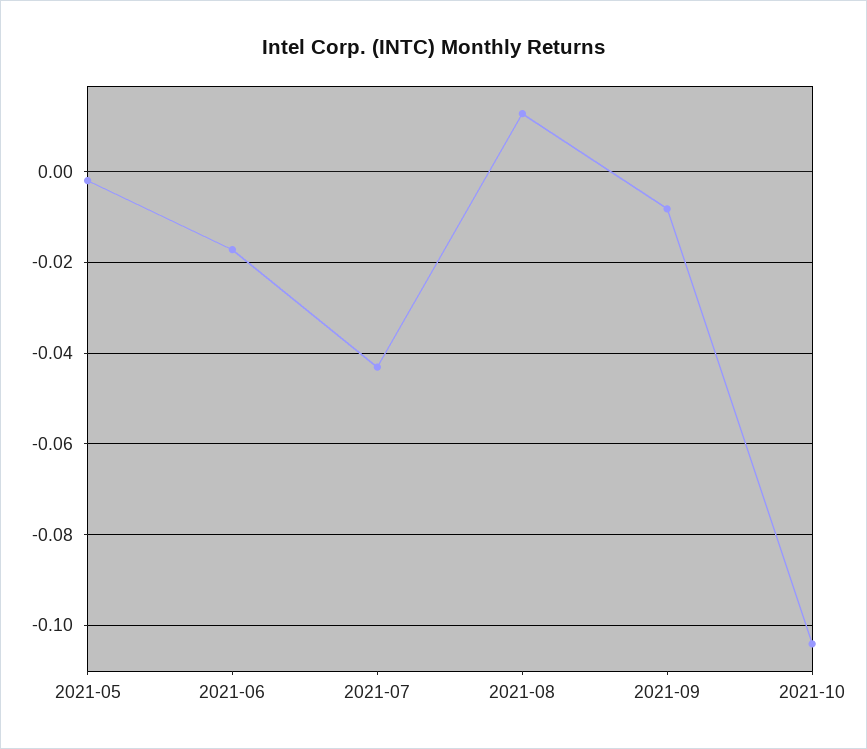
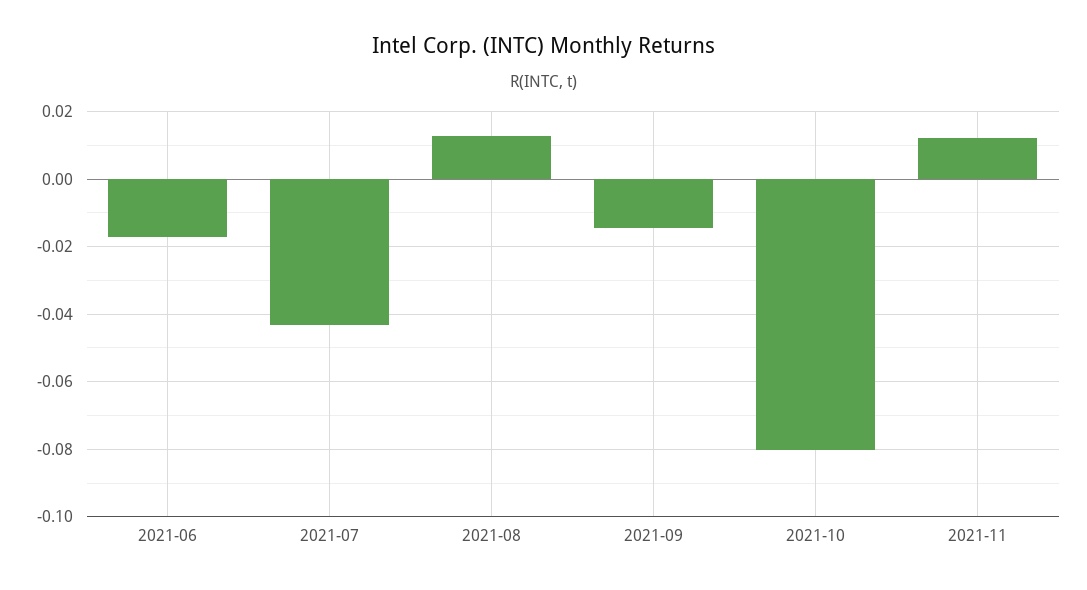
2021-05: -0.002 -> none
2021-09: -0.008 -> -0.014
2021-10: -0.104 -> -0.08
2021-11: none -> 0.012

